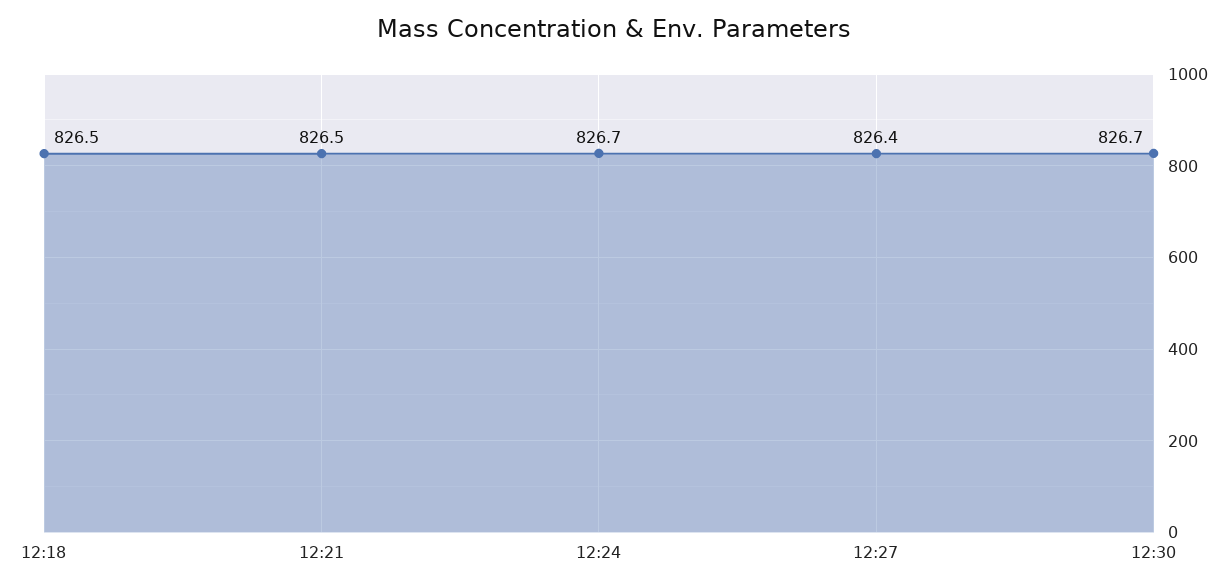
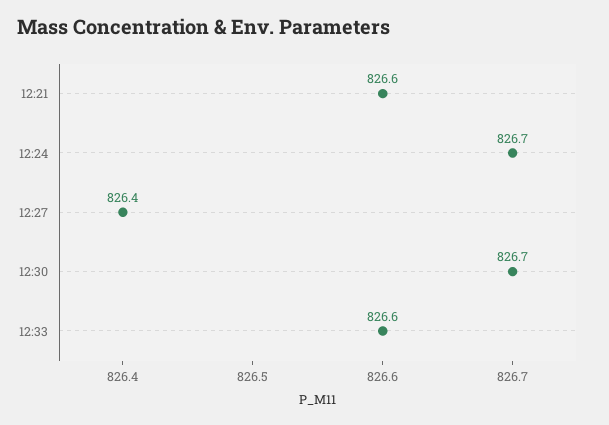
12:18: 826.5 -> none
12:21: 826.5 -> 826.6
12:33: none -> 826.6

